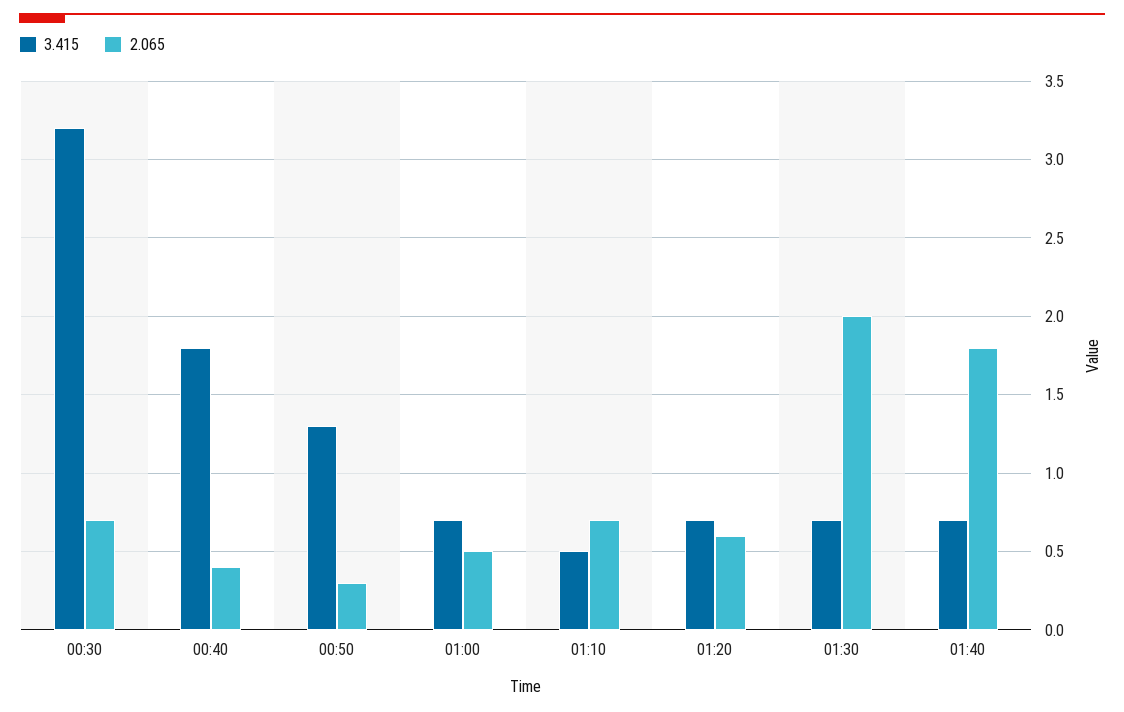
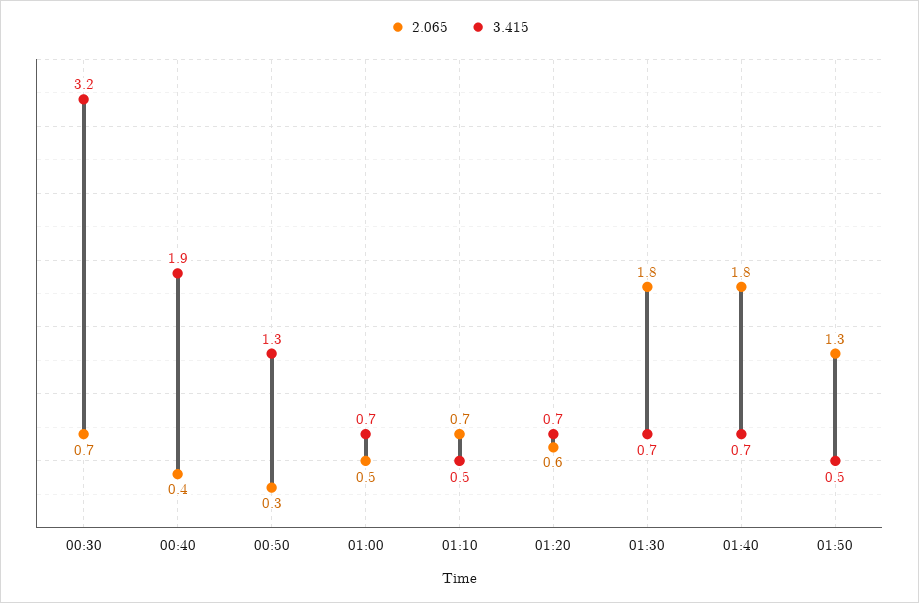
3.415, 00:40: 1.8 -> 1.9
2.065, 01:30: 2 -> 1.8
2.065, 01:50: none -> 1.3
3.415, 01:50: none -> 0.5

